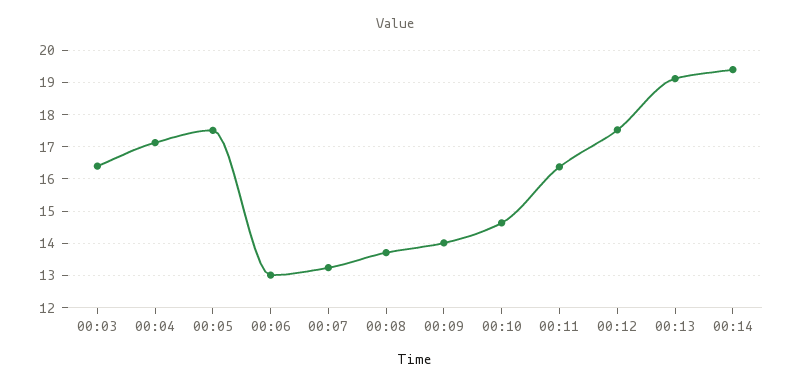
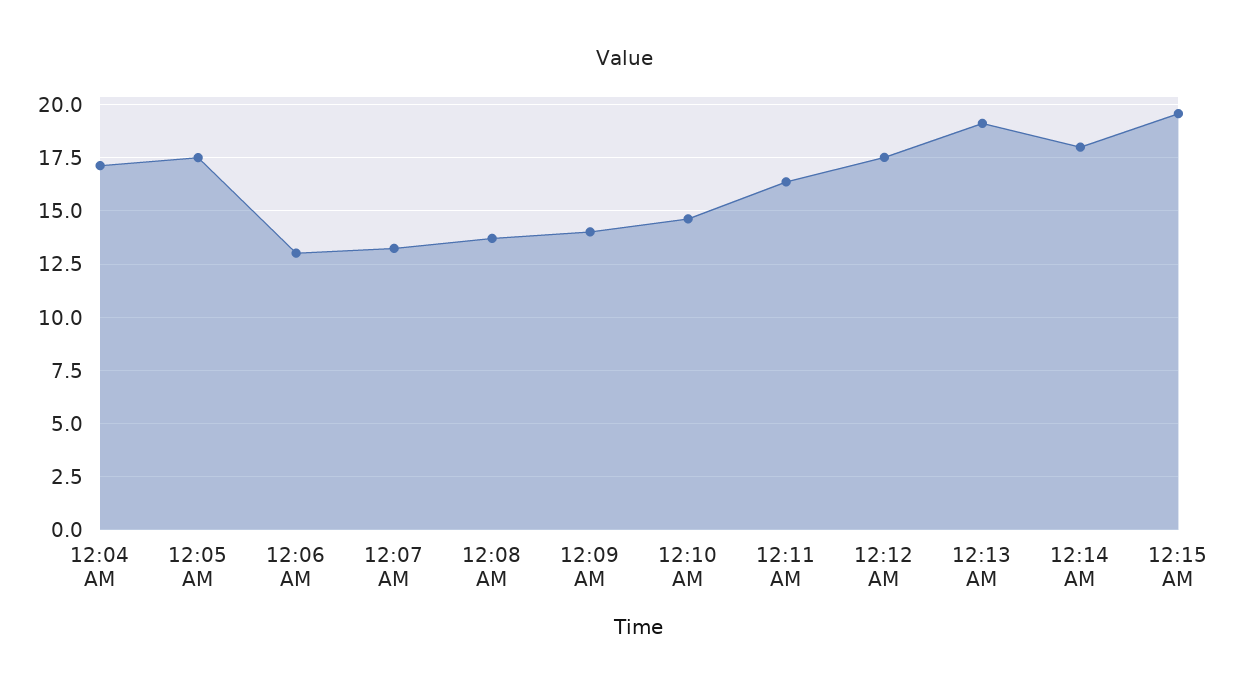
00:03: 16.4 -> none
00:14: 19.4 -> 18
12:15 AM: none -> 19.5

